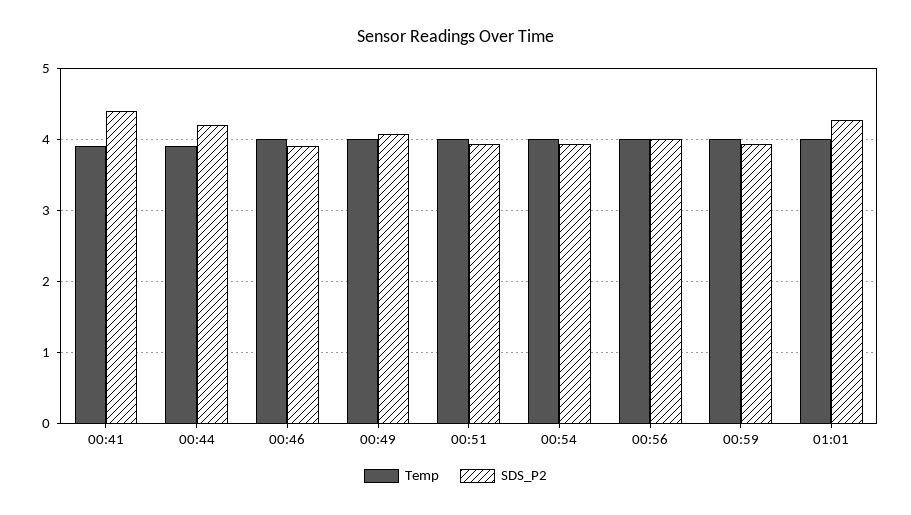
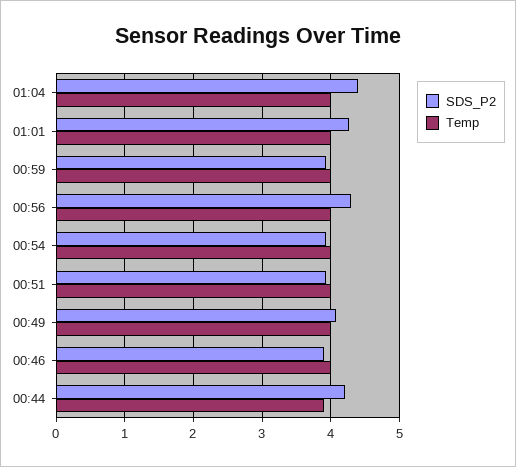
Temp, 00:41: 3.9 -> none
SDS_P2, 00:41: 4.4 -> none
SDS_P2, 00:56: 4 -> 4.3
SDS_P2, 01:04: none -> 4.4
Temp, 01:04: none -> 4

